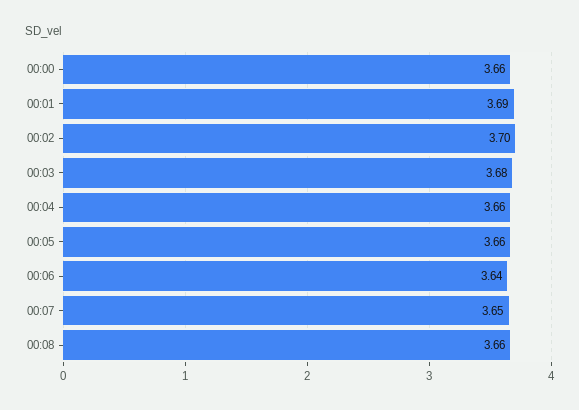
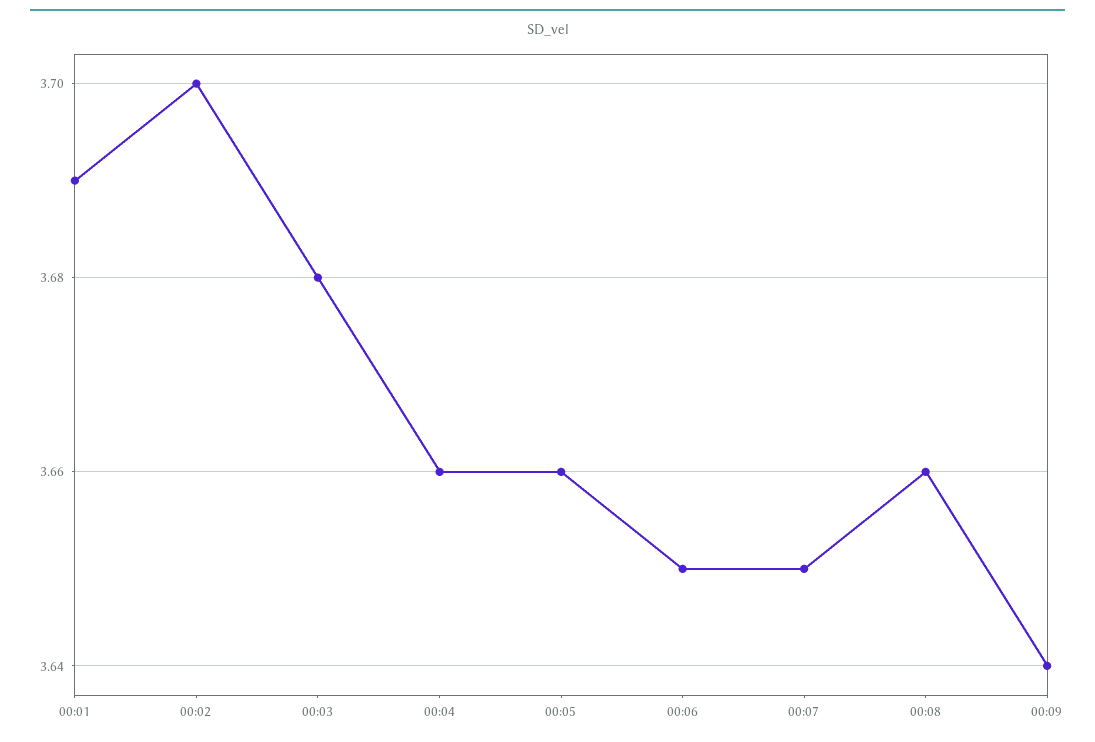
00:00: 3.66 -> none
00:06: 3.64 -> 3.65
00:09: none -> 3.64

